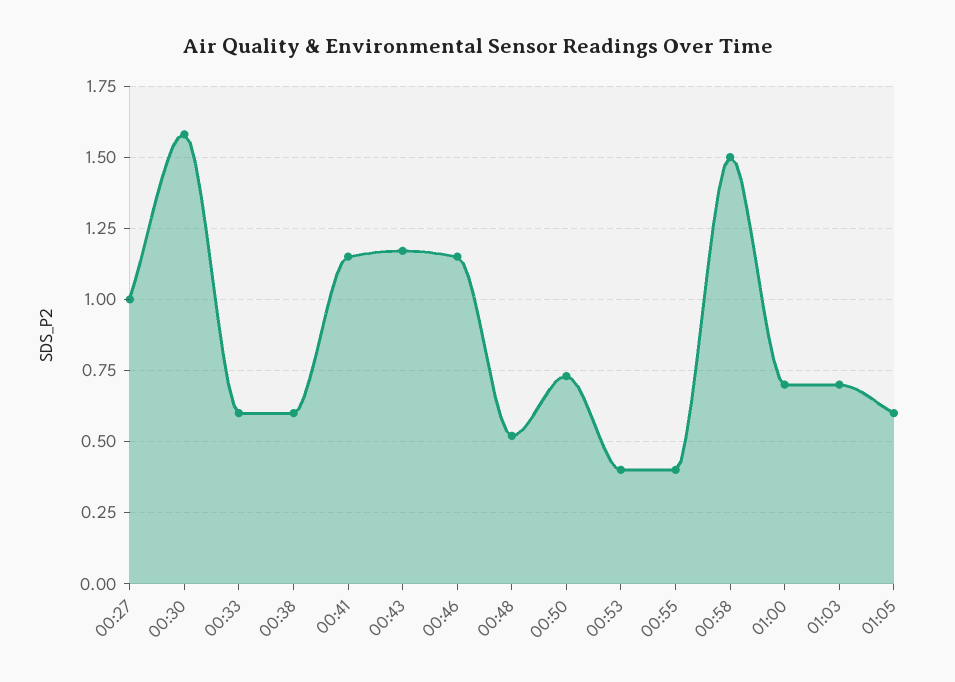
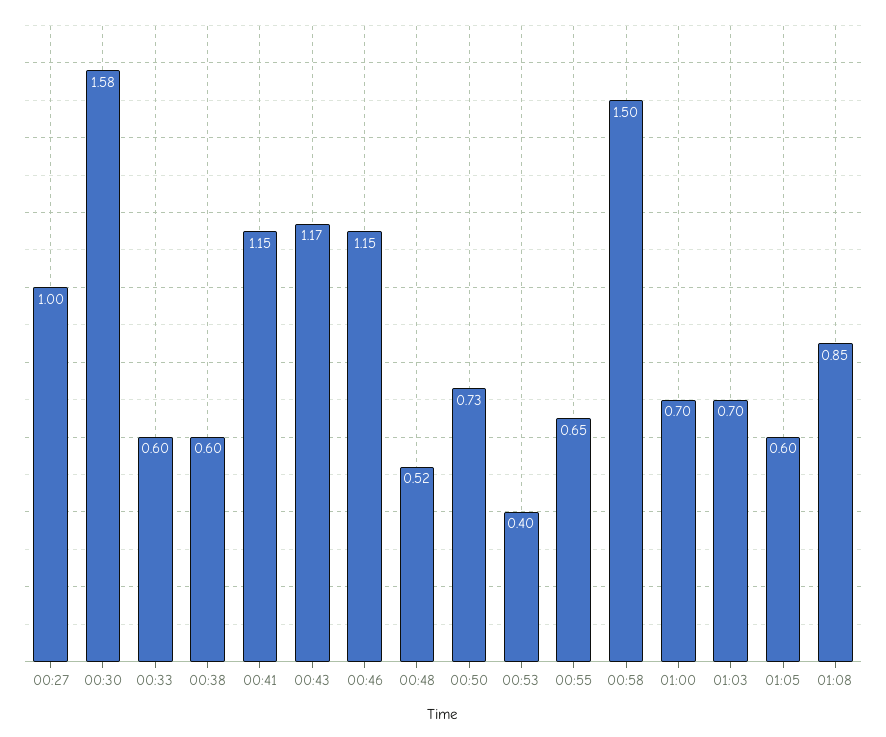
00:55: 0.4 -> 0.65
01:08: none -> 0.85

